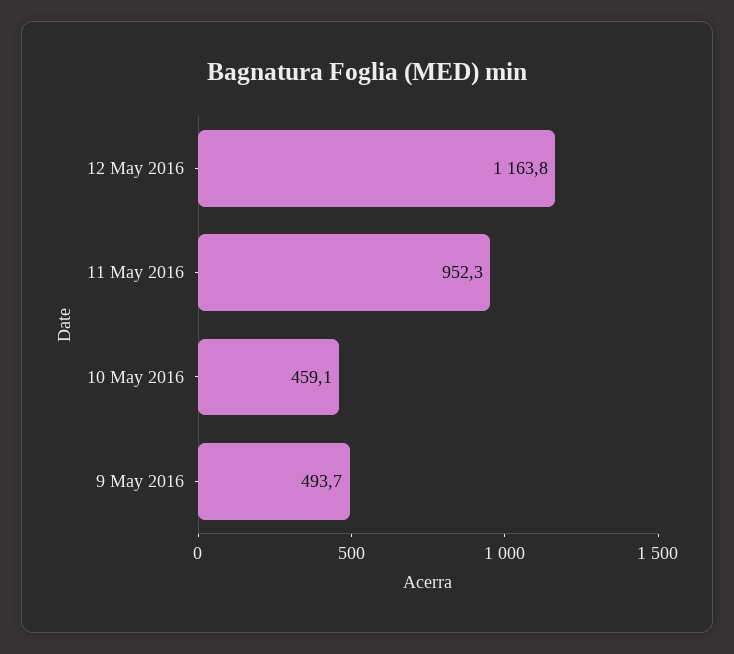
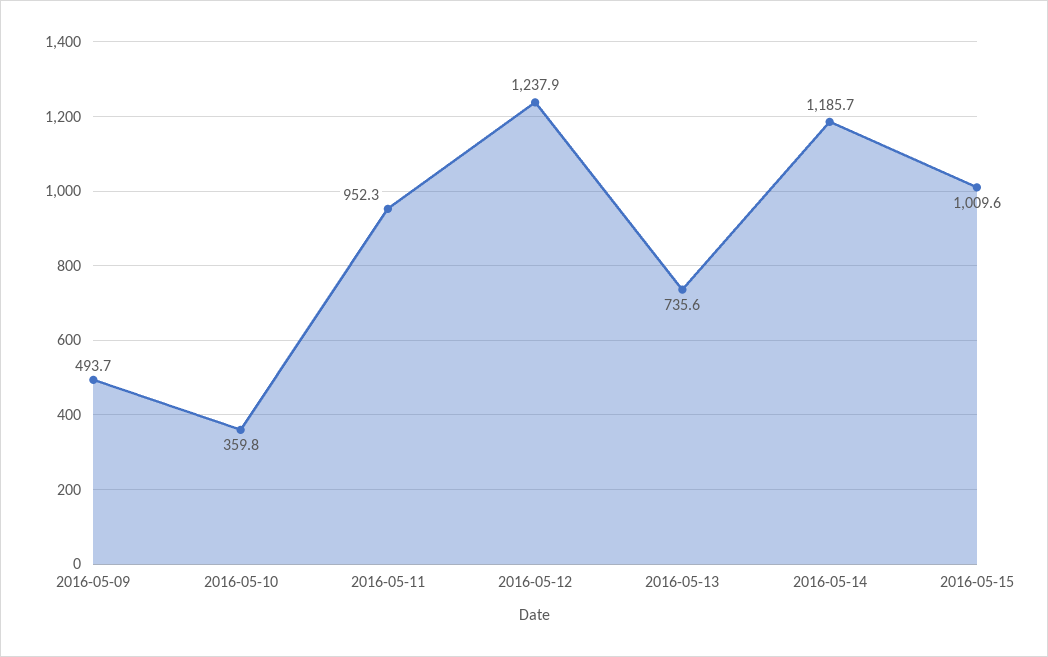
12 May 2016: 1163.8 -> 1237.9
10 May 2016: 459.1 -> 359.8
2016-05-13: none -> 735.6
2016-05-14: none -> 1185.7
2016-05-15: none -> 1009.6

